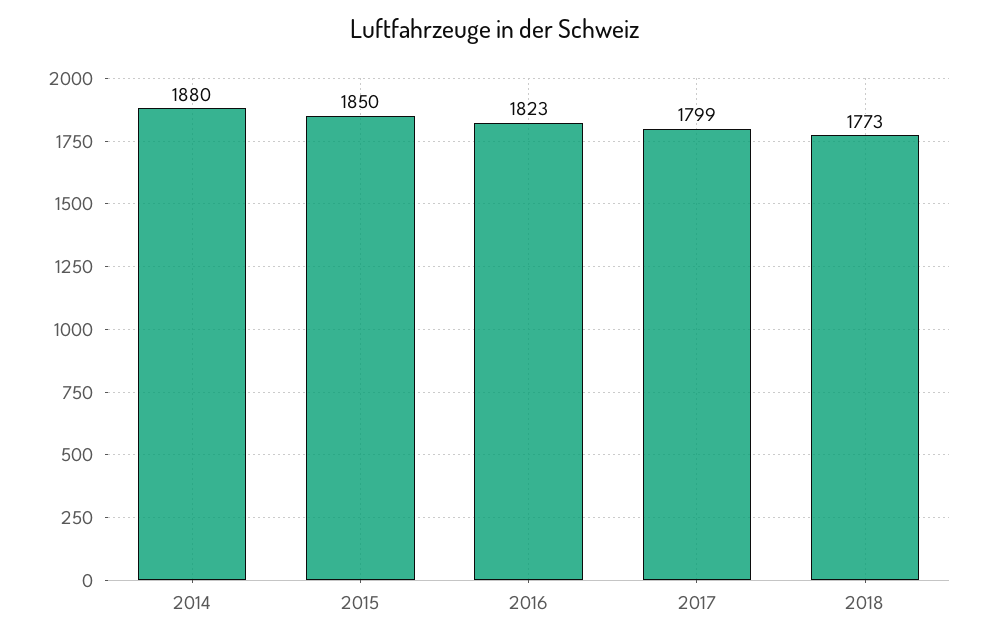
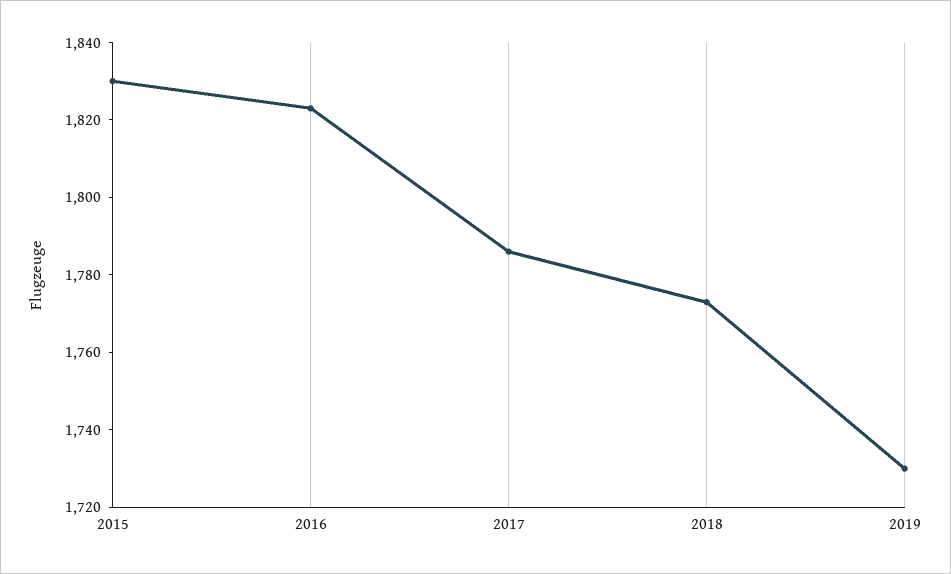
2014: 1880 -> none
2015: 1850 -> 1830
2017: 1799 -> 1785
2019: none -> 1730

